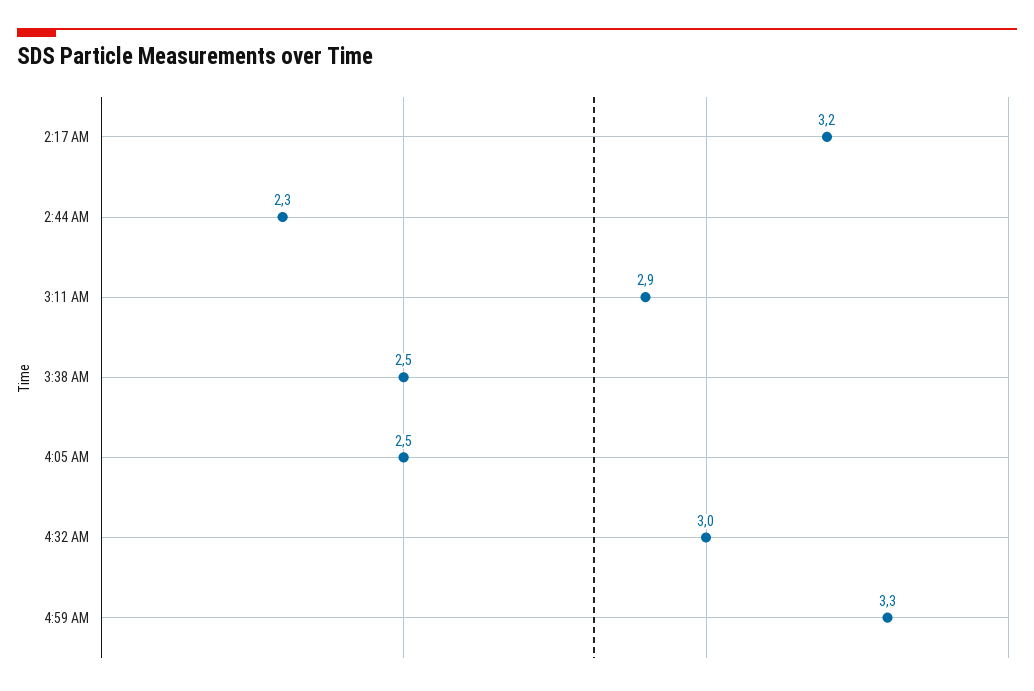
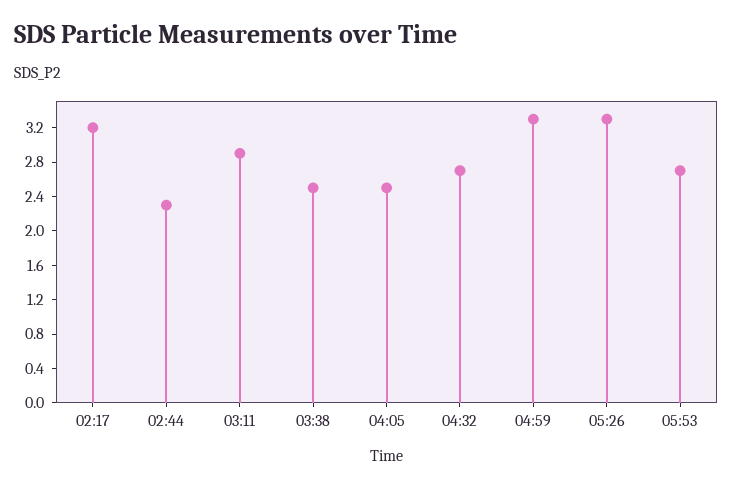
4:32 AM: 3 -> 2.7
05:26: none -> 3.3
05:53: none -> 2.7

